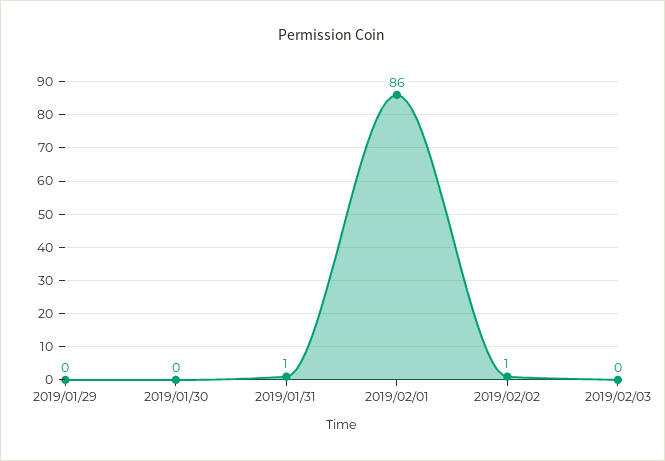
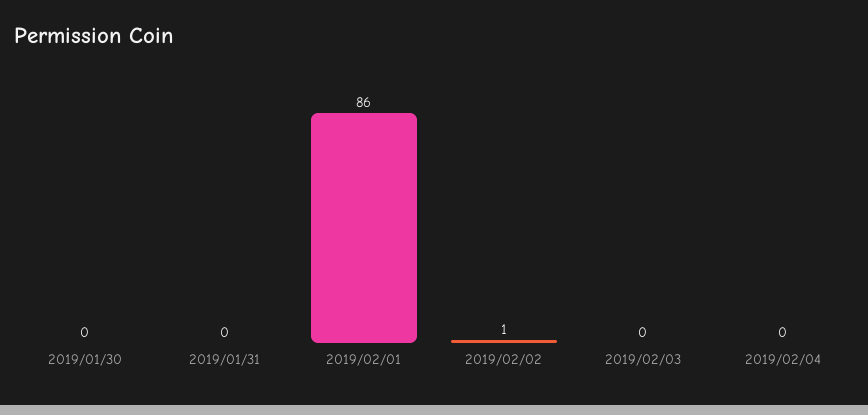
2019/01/29: 0 -> none
2019/01/31: 1 -> 0
2019/02/04: none -> 0

